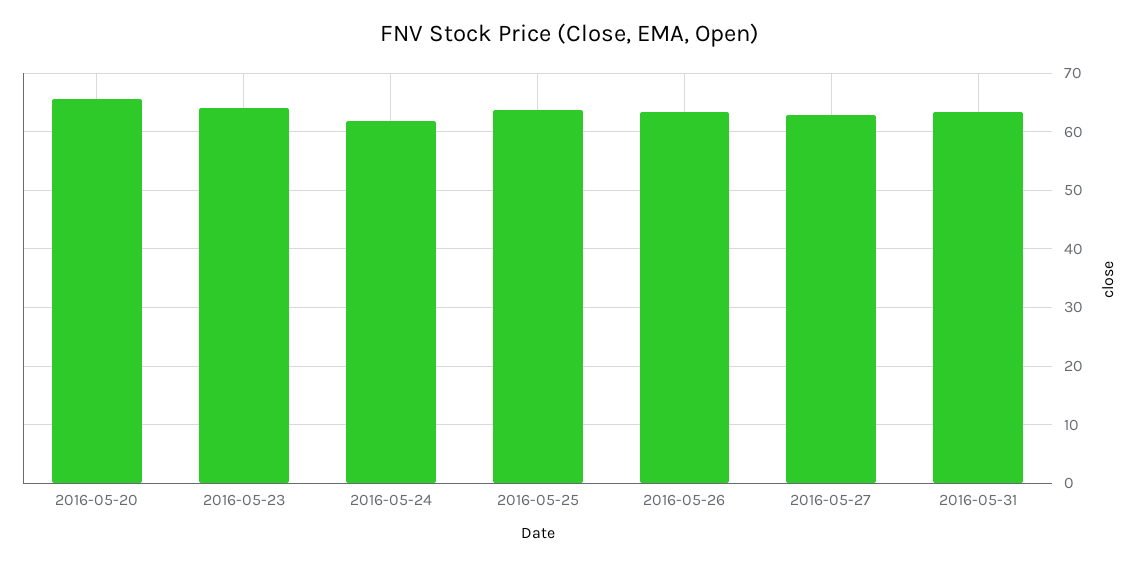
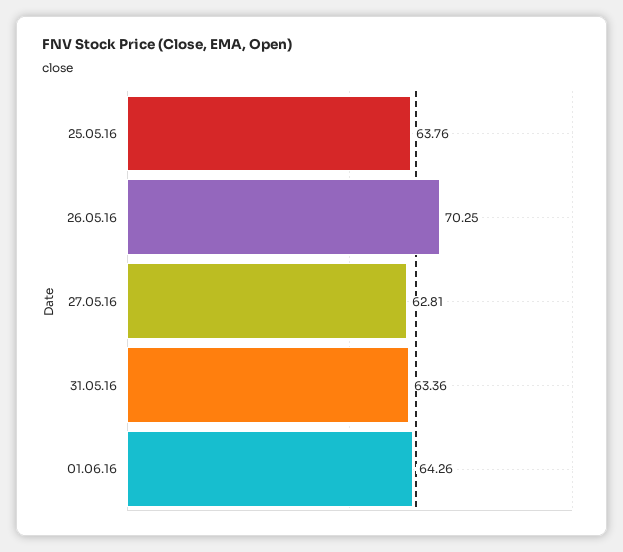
2016-05-20: 66 -> none
2016-05-23: 64 -> none
2016-05-24: 62 -> none
2016-05-26: 64 -> 70.25
01.06.16: none -> 64.26

